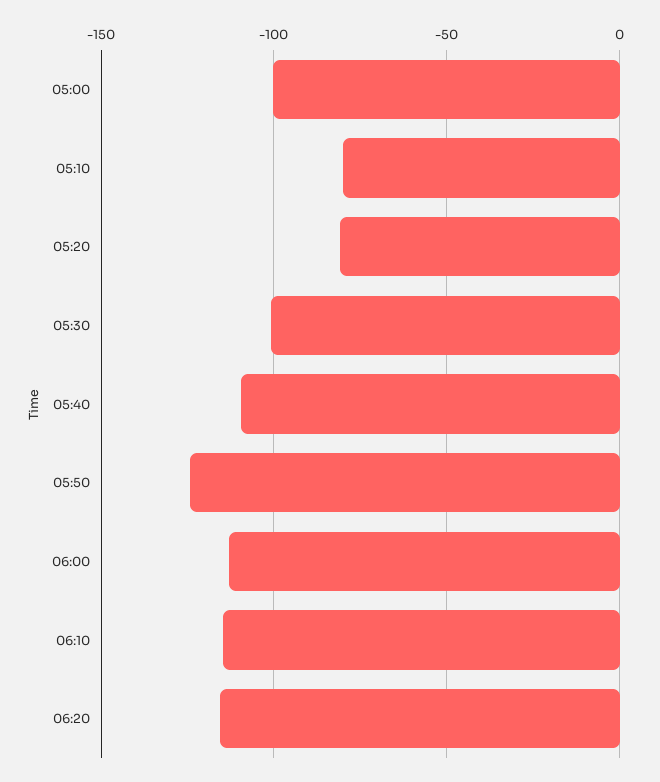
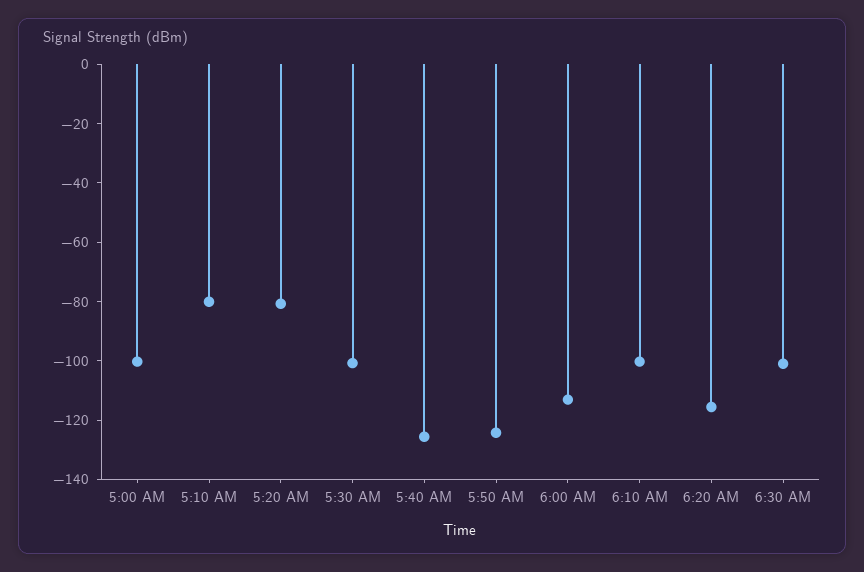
05:40: -110 -> -125
06:10: -115 -> -100
6:30 AM: none -> -100

